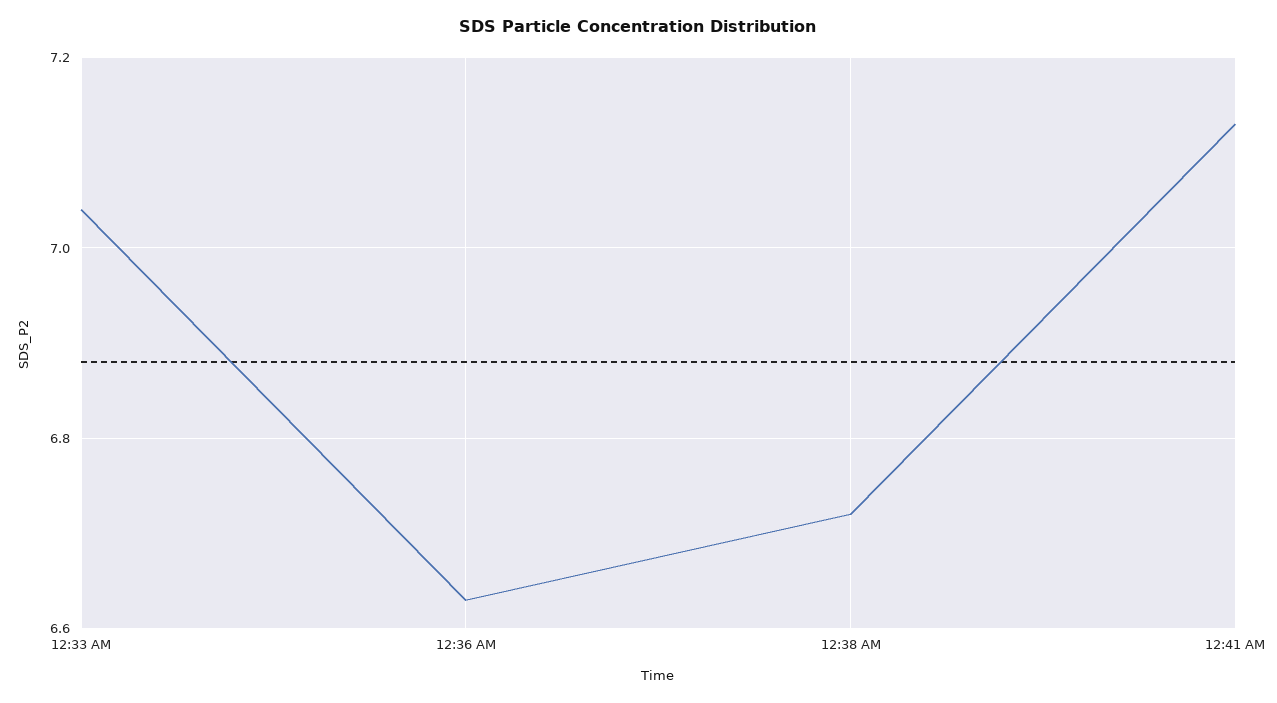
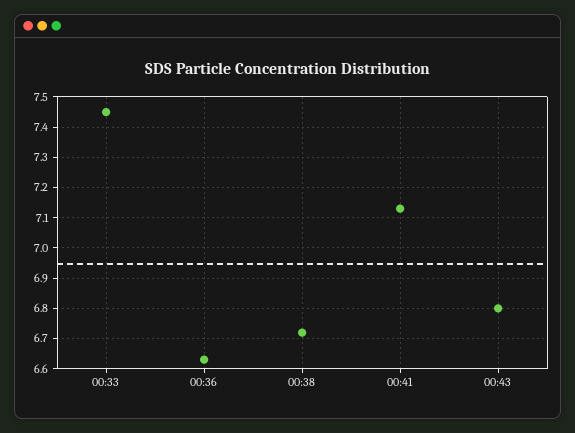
12:33 AM: 7.05 -> 7.45
00:43: none -> 6.8

